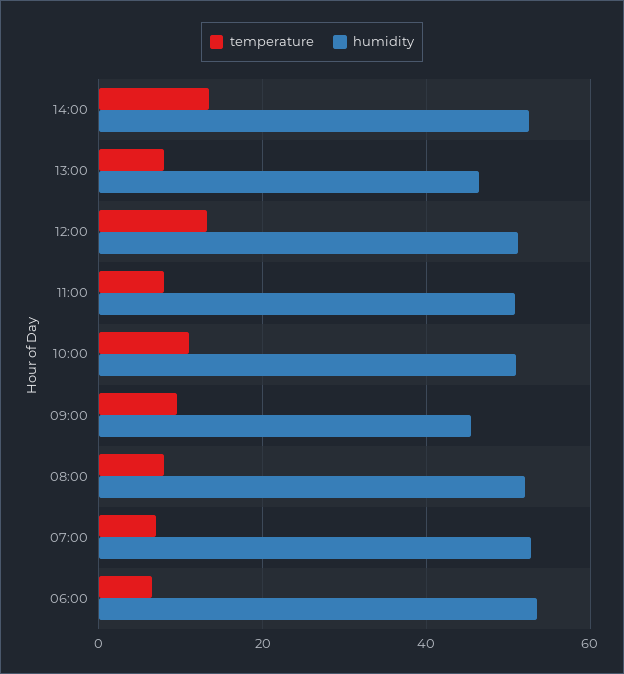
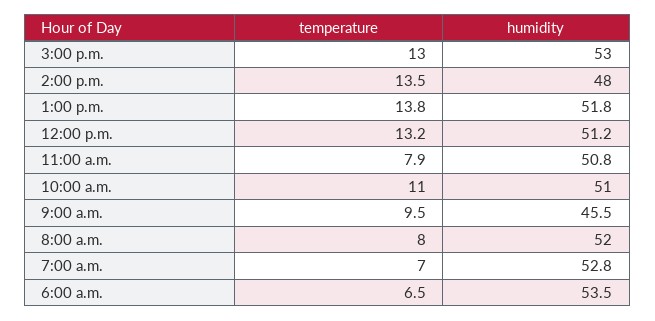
humidity, 14:00: 52 -> 48
temperature, 13:00: 8 -> 13.8
humidity, 13:00: 46 -> 51.8
temperature, 3:00 p.m.: none -> 13
humidity, 3:00 p.m.: none -> 53

